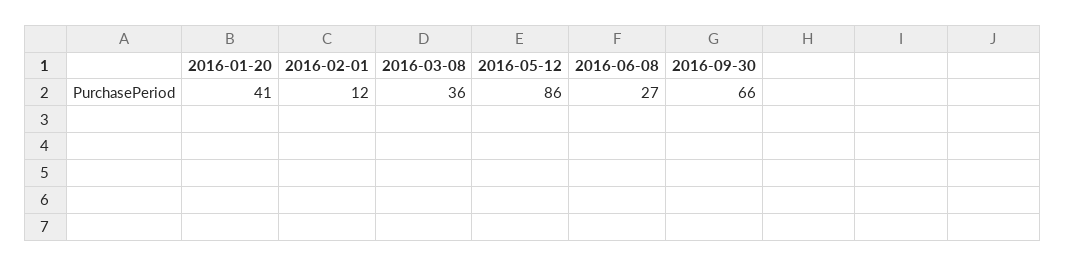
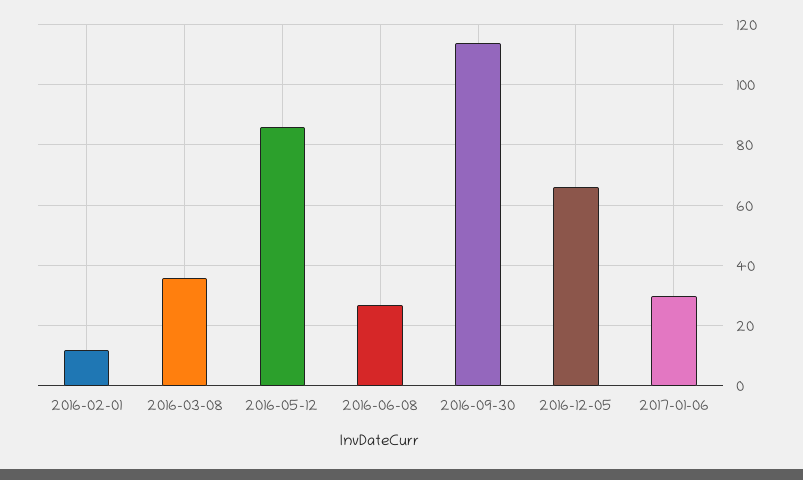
2016-01-20: 41 -> none
2016-09-30: 66 -> 115
2016-12-05: none -> 65
2017-01-06: none -> 30

